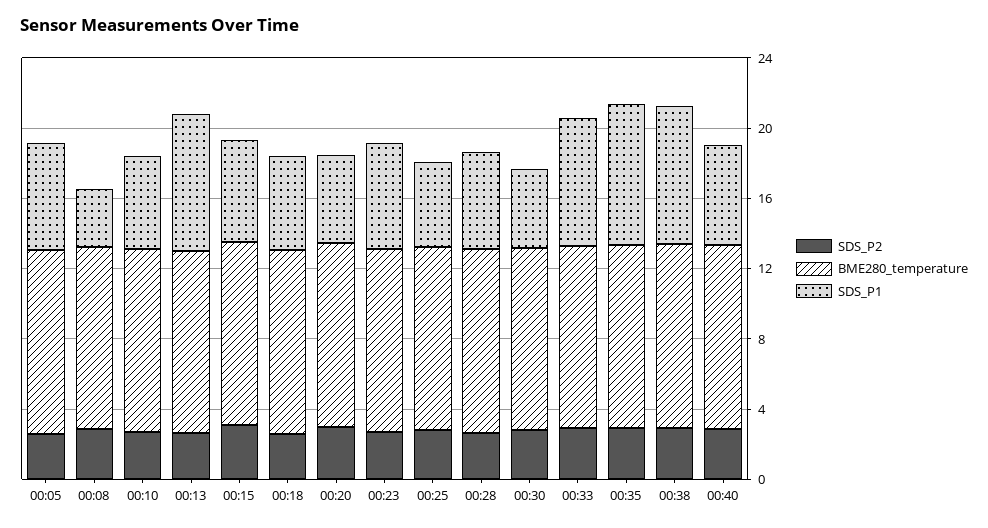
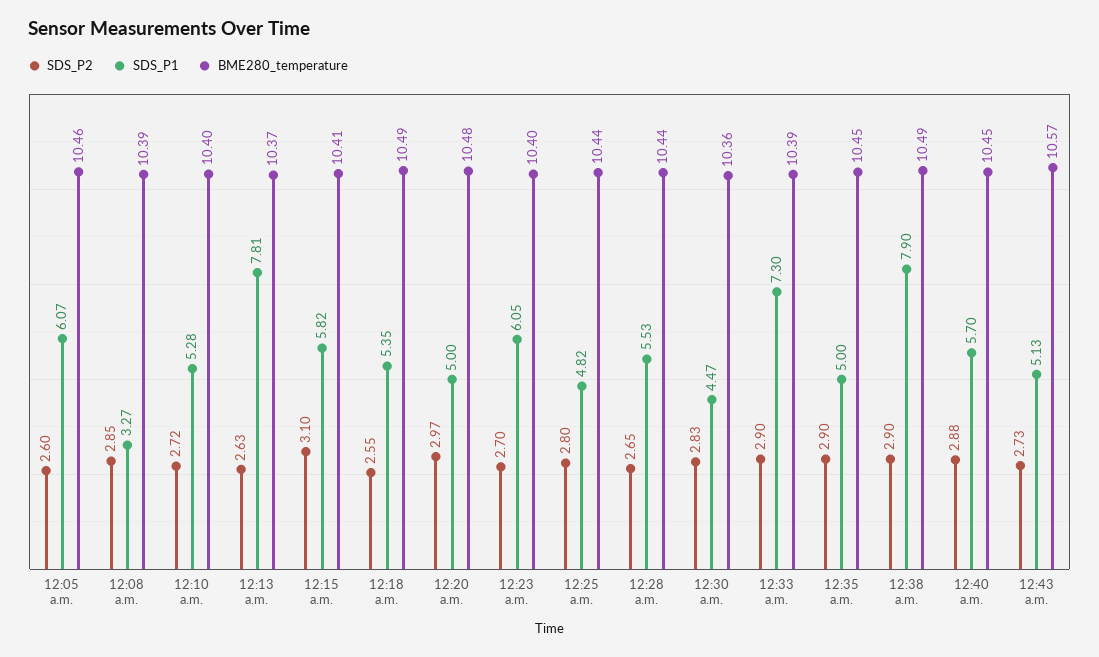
SDS_P1, 00:35: 8 -> 5
SDS_P2, 12:43 a.m.: none -> 2.73
SDS_P1, 12:43 a.m.: none -> 5.13
BME280_temperature, 12:43 a.m.: none -> 10.57

